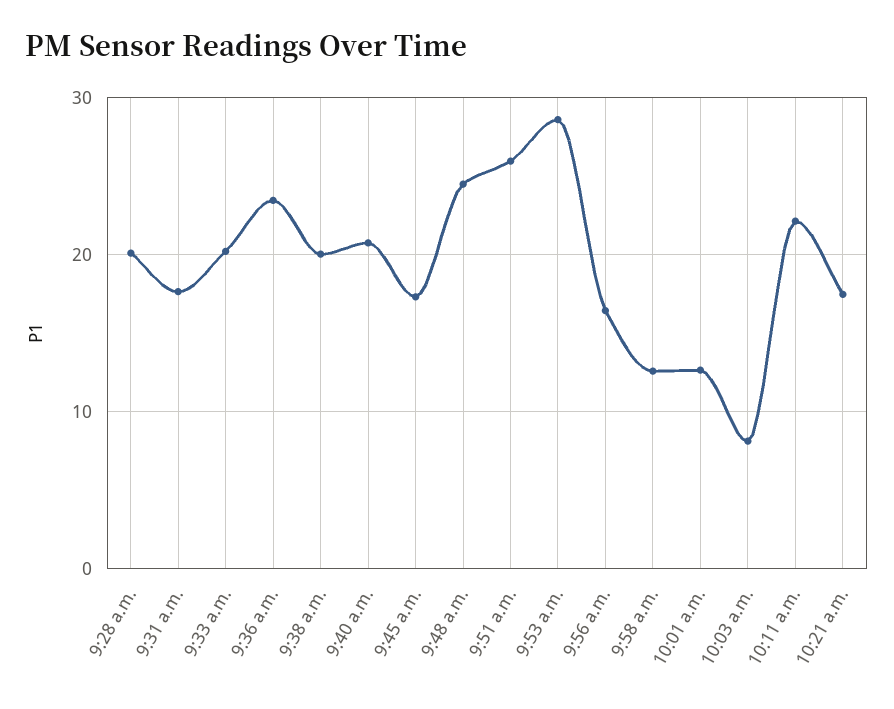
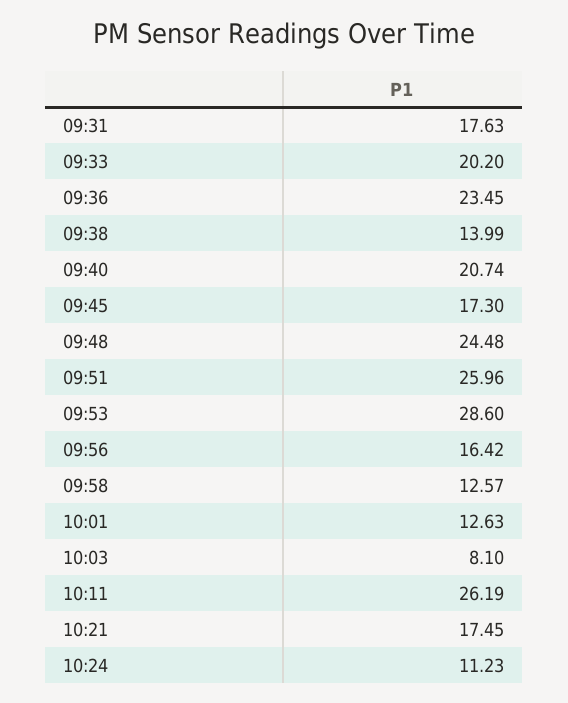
9:28 a.m.: 20 -> none
9:38 a.m.: 20 -> 13.99
10:11 a.m.: 22 -> 26.19
10:24: none -> 11.23

